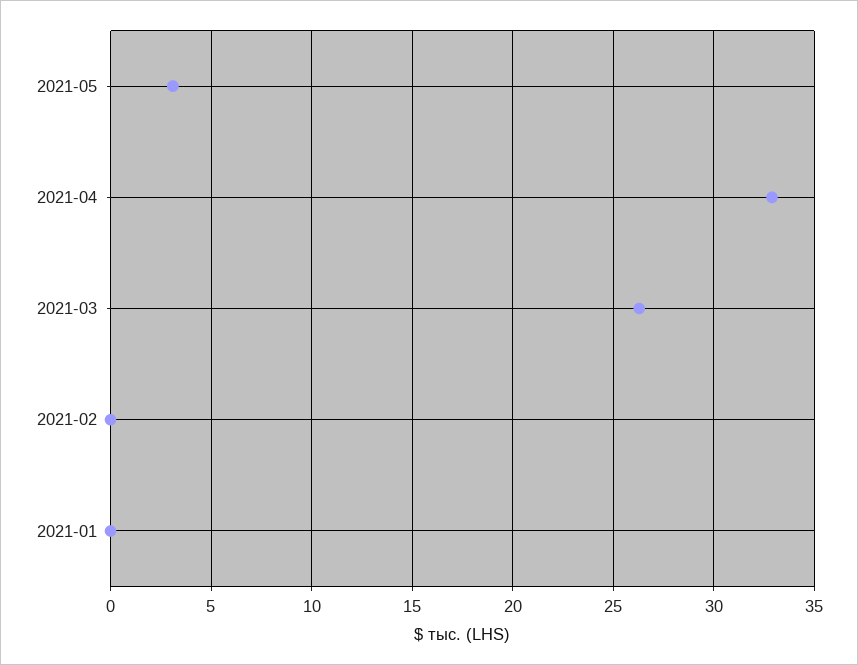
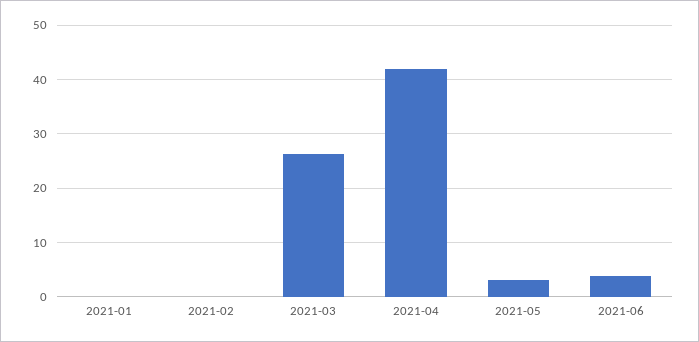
2021-04: 33 -> 42
2021-06: none -> 4

